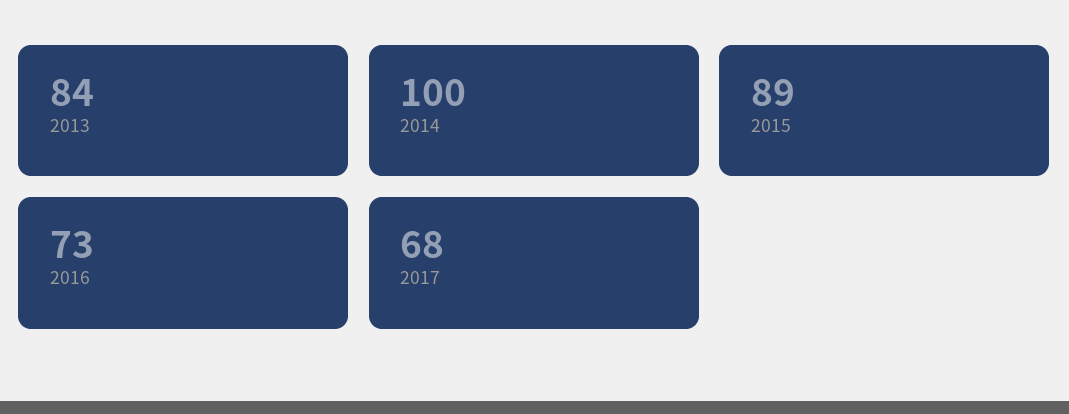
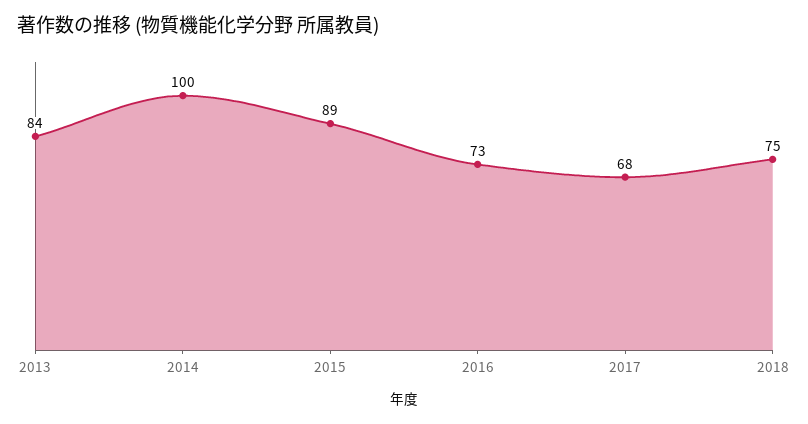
2018: none -> 75

